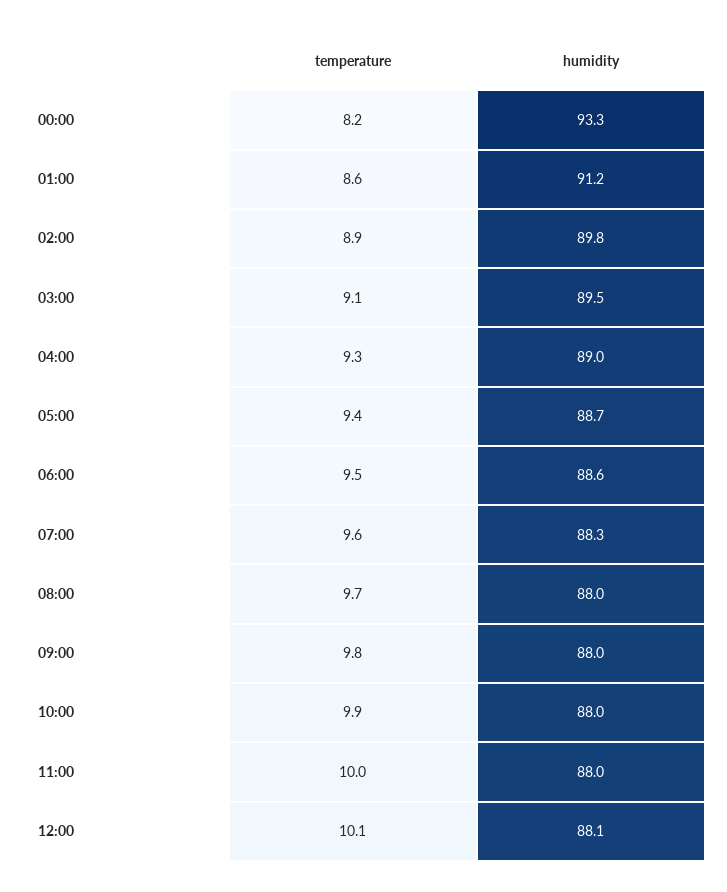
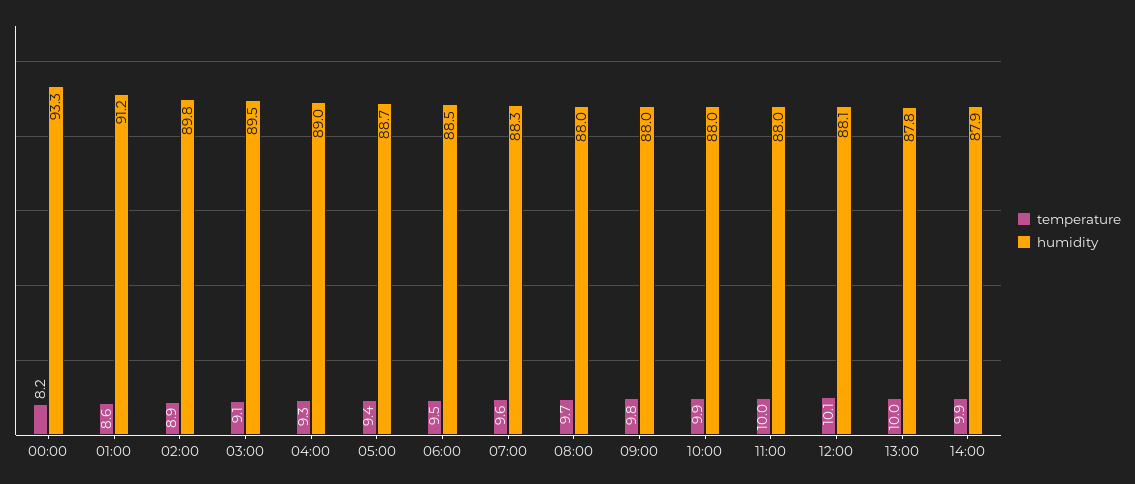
humidity, 06:00: 88.6 -> 88.5
temperature, 13:00: none -> 10
humidity, 13:00: none -> 87.8
temperature, 14:00: none -> 9.9
humidity, 14:00: none -> 87.9

